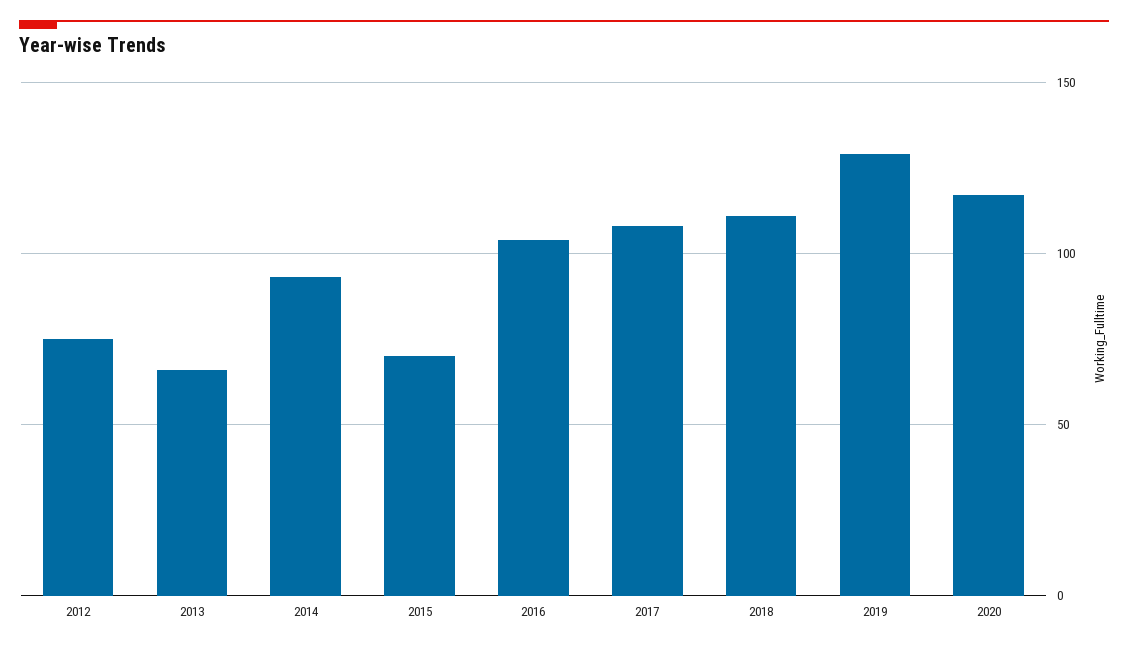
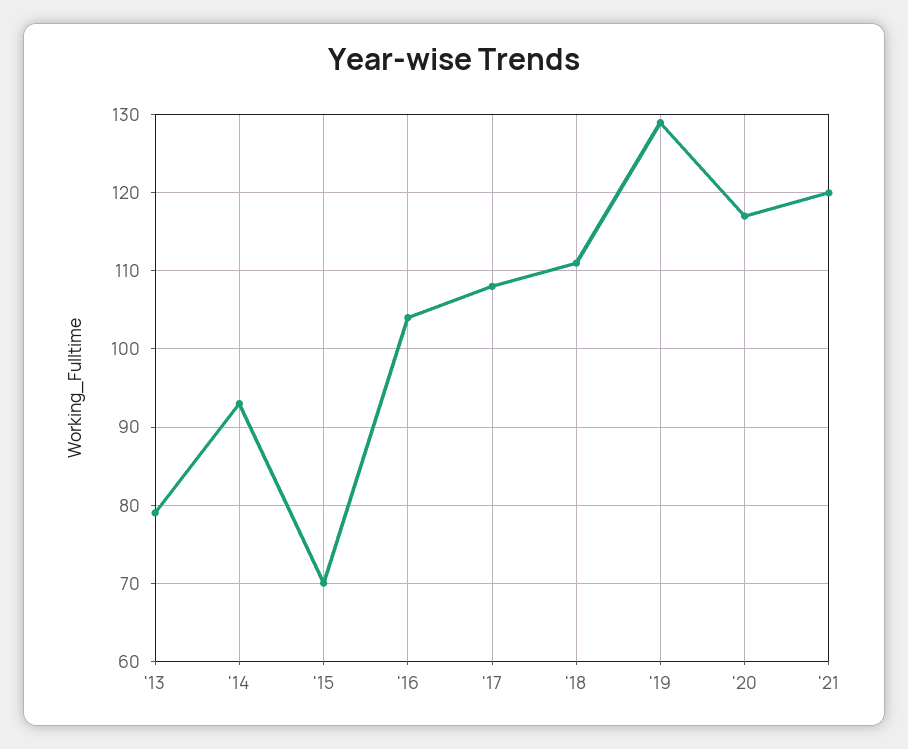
2012: 75 -> none
2013: 65 -> 79
'21: none -> 120

